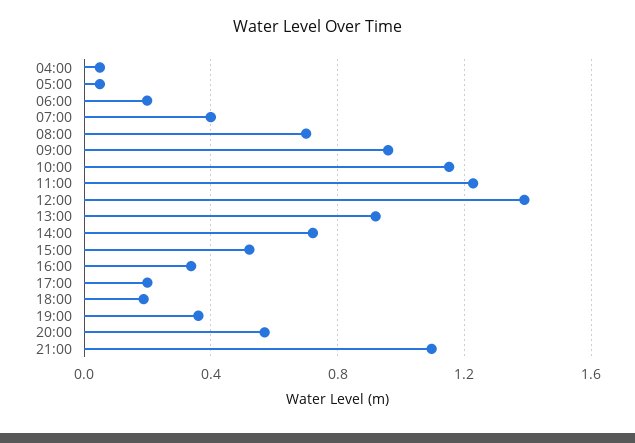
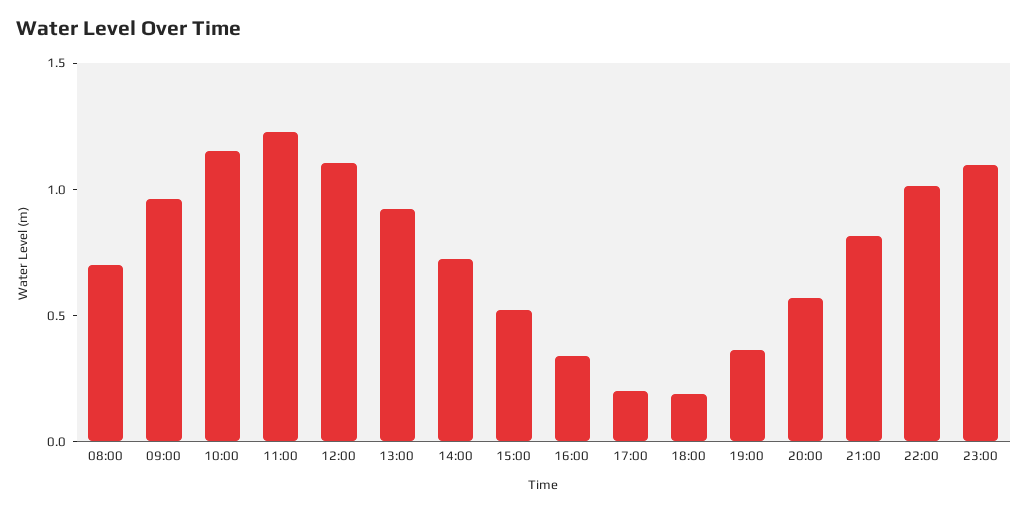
04:00: 0.05 -> none
05:00: 0.05 -> none
06:00: 0.2 -> none
07:00: 0.4 -> none
12:00: 1.4 -> 1.1
21:00: 1.1 -> 0.8
22:00: none -> 1
23:00: none -> 1.1

